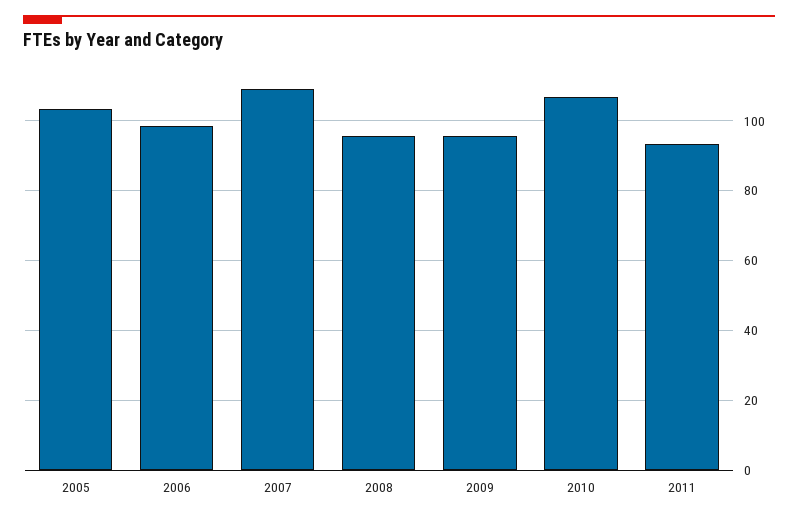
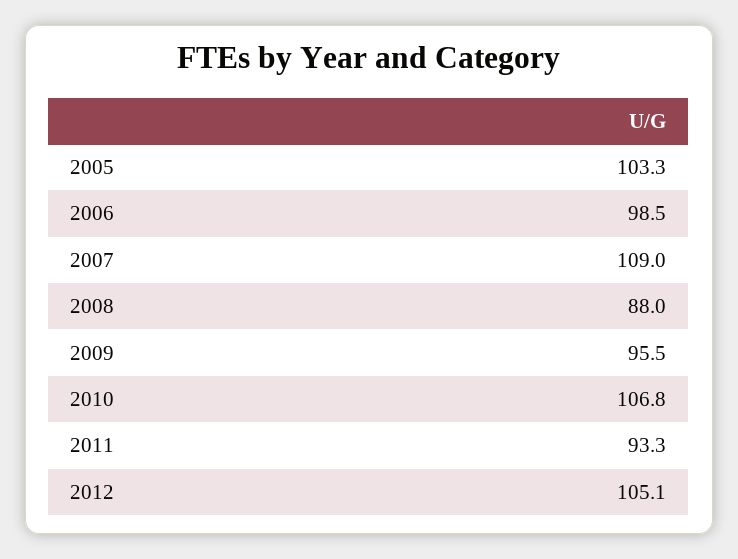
2008: 96 -> 88
2012: none -> 105.1

